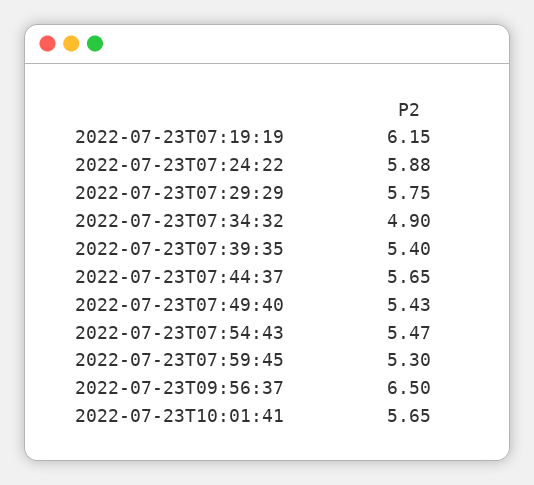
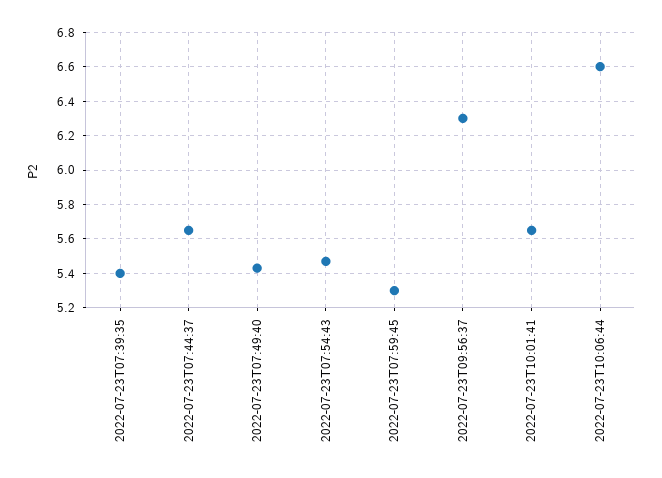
2022-07-23T07:19:19: 6.15 -> none
2022-07-23T07:24:22: 5.88 -> none
2022-07-23T07:29:29: 5.75 -> none
2022-07-23T07:34:32: 4.9 -> none
2022-07-23T09:56:37: 6.5 -> 6.3
2022-07-23T10:06:44: none -> 6.6

